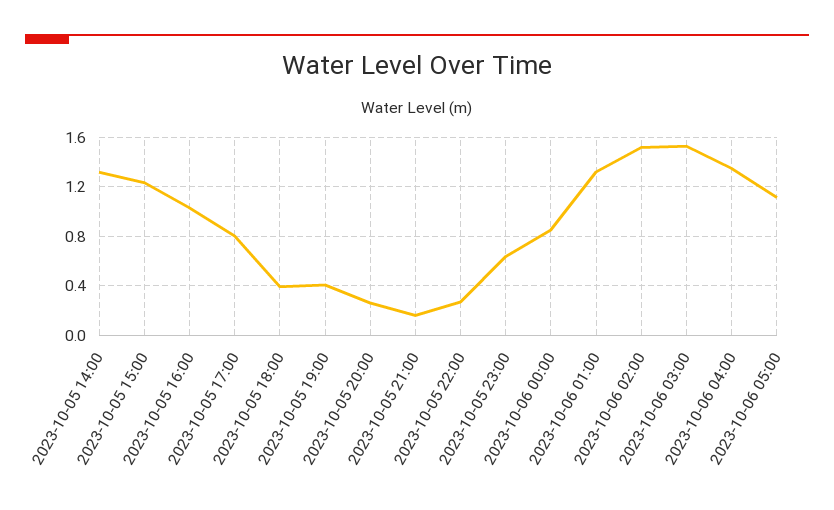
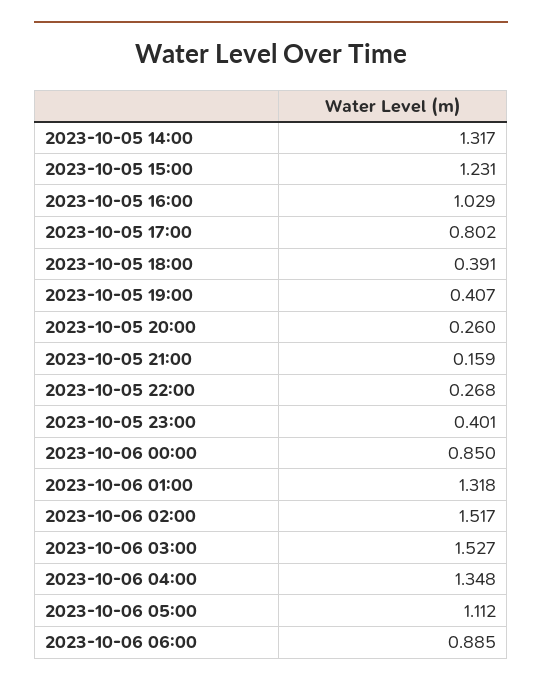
2023-10-05 23:00: 0.65 -> 0.401
2023-10-06 06:00: none -> 0.885

